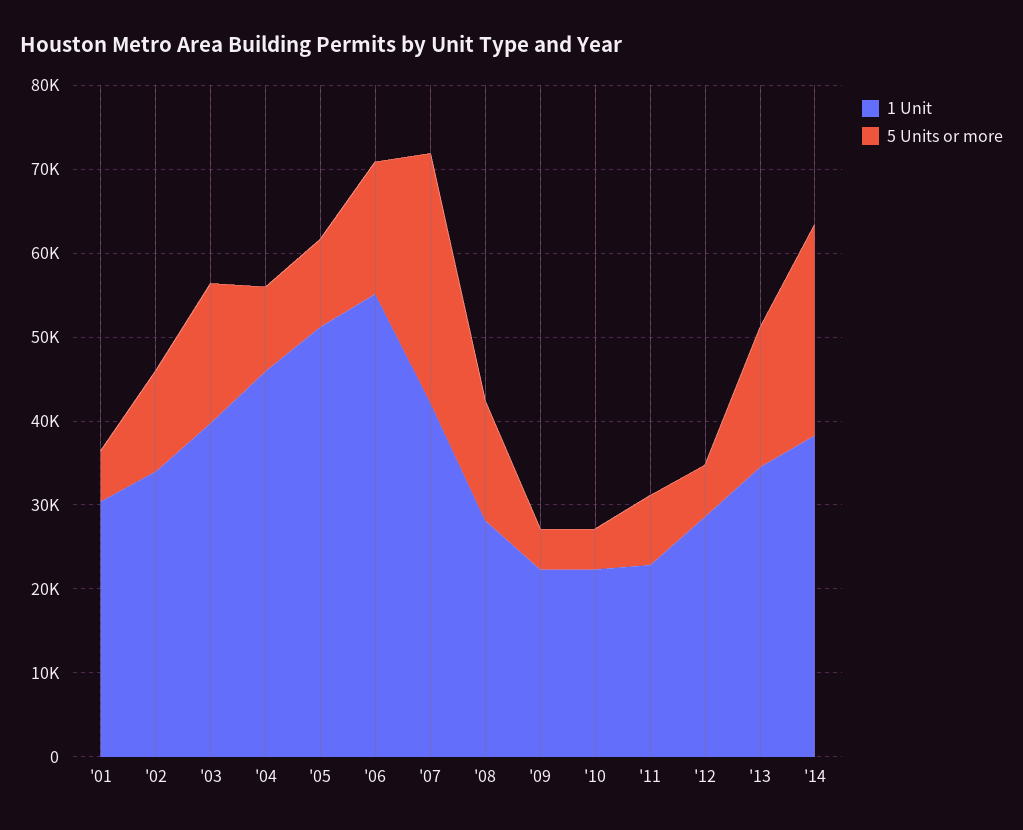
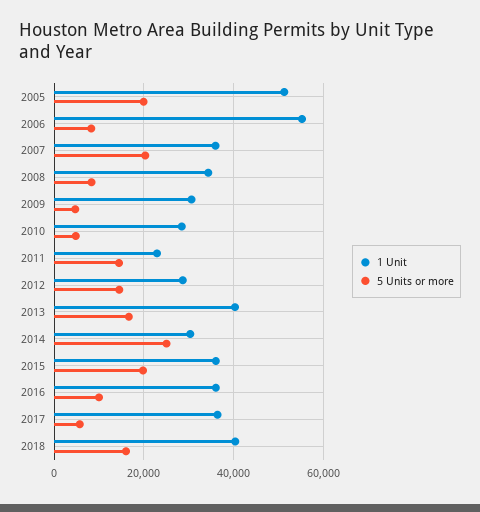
1 Unit, '01: 30000 -> none
5 Units or more, '01: 6000 -> none
1 Unit, '02: 34000 -> none
5 Units or more, '02: 12000 -> none
1 Unit, '03: 40000 -> none
5 Units or more, '03: 16000 -> none
1 Unit, '04: 46000 -> none
5 Units or more, '04: 10000 -> none
5 Units or more, '05: 10000 -> 20000
5 Units or more, '06: 16000 -> 8000
1 Unit, '07: 42000 -> 36000
5 Units or more, '07: 30000 -> 20000
1 Unit, '08: 28000 -> 34000
5 Units or more, '08: 14000 -> 8000
1 Unit, '09: 22000 -> 30000
1 Unit, '10: 22000 -> 28000
5 Units or more, '11: 8000 -> 14000
5 Units or more, '12: 6000 -> 14000
1 Unit, '13: 34000 -> 40000
1 Unit, '14: 38000 -> 30000
1 Unit, 2015: none -> 36000
5 Units or more, 2015: none -> 20000
1 Unit, 2016: none -> 36000
5 Units or more, 2016: none -> 10000
1 Unit, 2017: none -> 36000
5 Units or more, 2017: none -> 6000
1 Unit, 2018: none -> 40000
5 Units or more, 2018: none -> 16000

